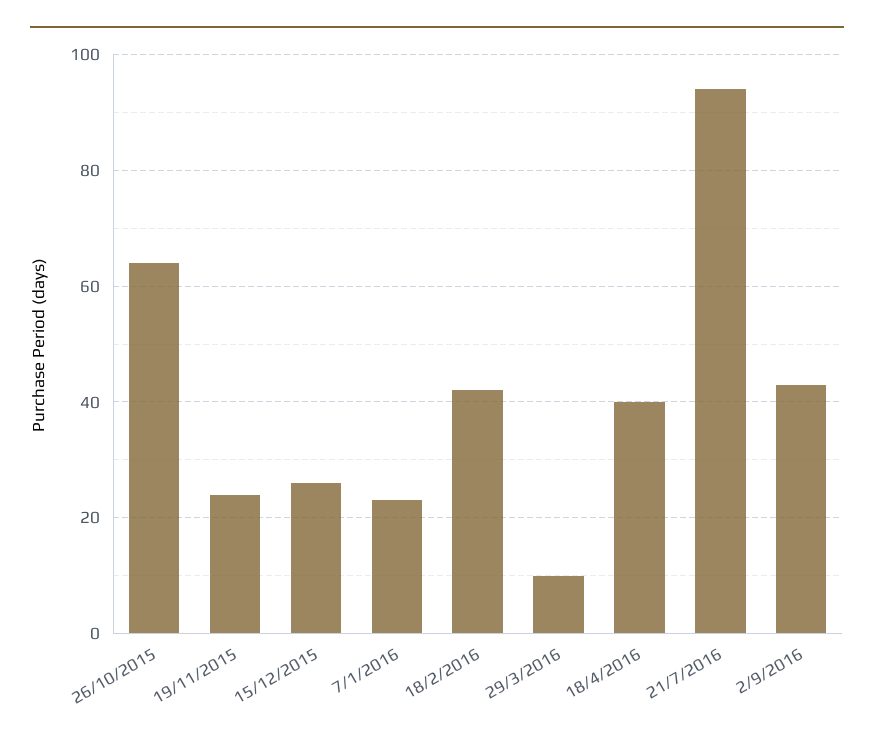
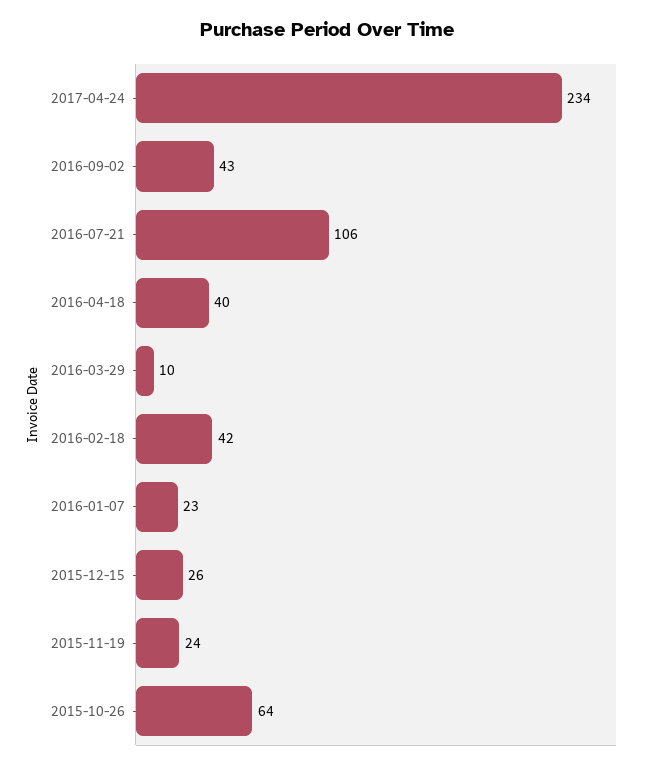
21/7/2016: 95 -> 106
2017-04-24: none -> 234

